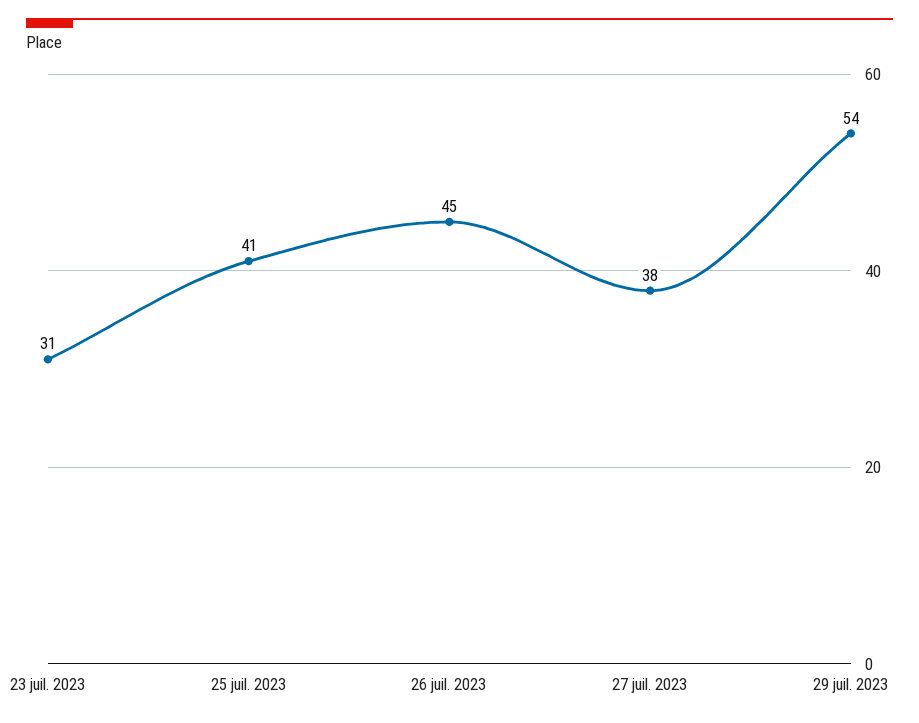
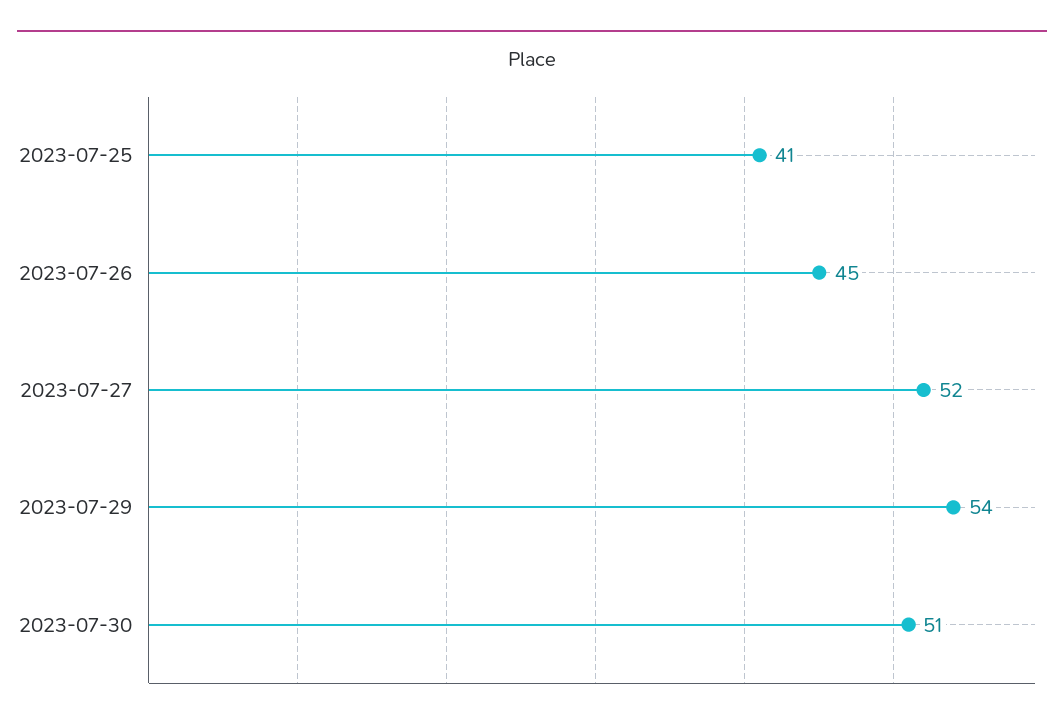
23 juil. 2023: 31 -> none
27 juil. 2023: 38 -> 52
2023-07-30: none -> 51

